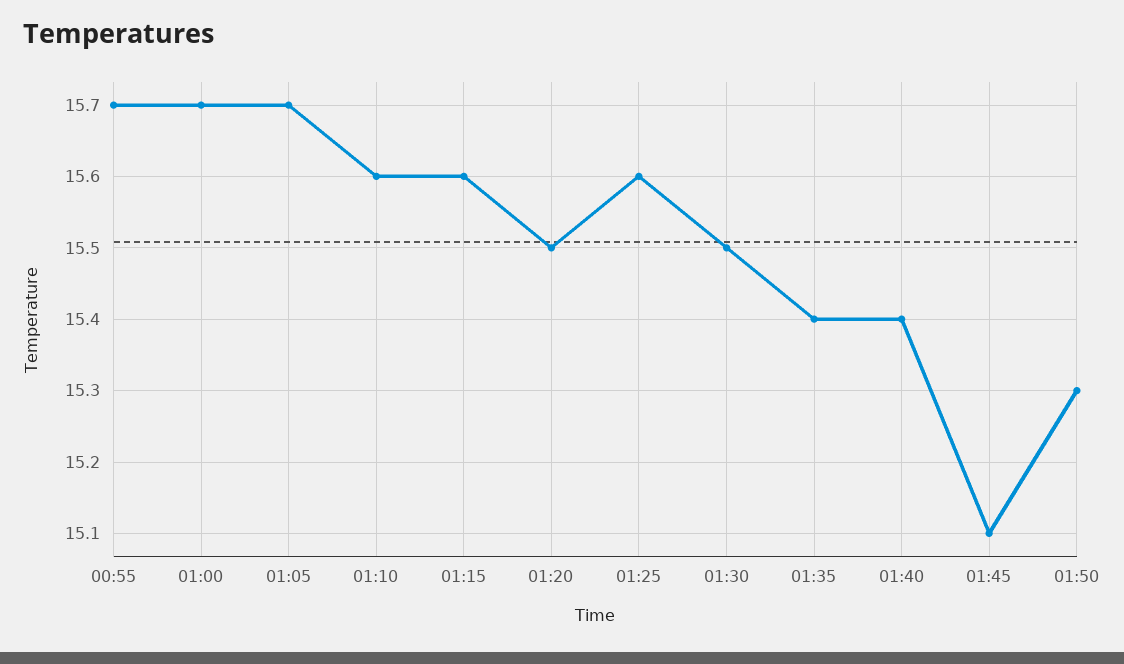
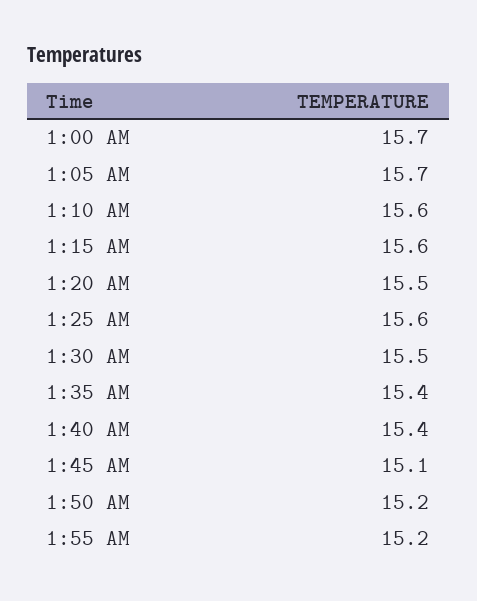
00:55: 15.7 -> none
01:50: 15.3 -> 15.2
1:55 AM: none -> 15.2

